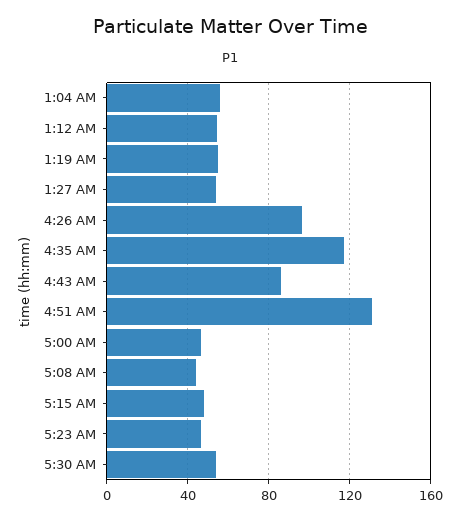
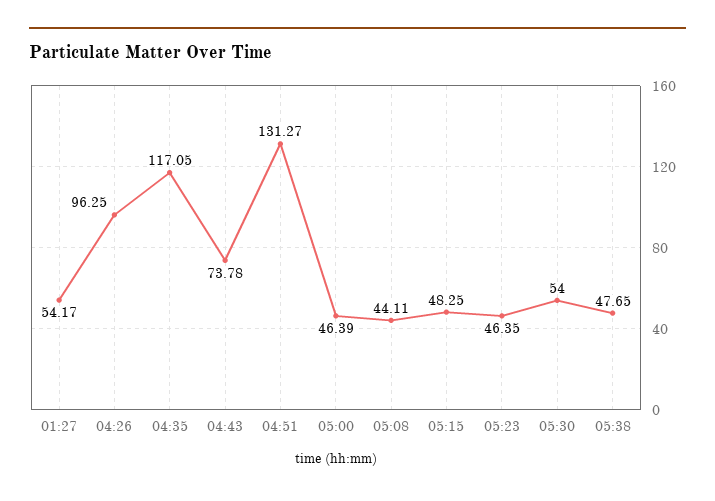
1:04 AM: 55 -> none
1:12 AM: 55 -> none
1:19 AM: 55 -> none
4:43 AM: 85 -> 73.78
05:38: none -> 47.65

